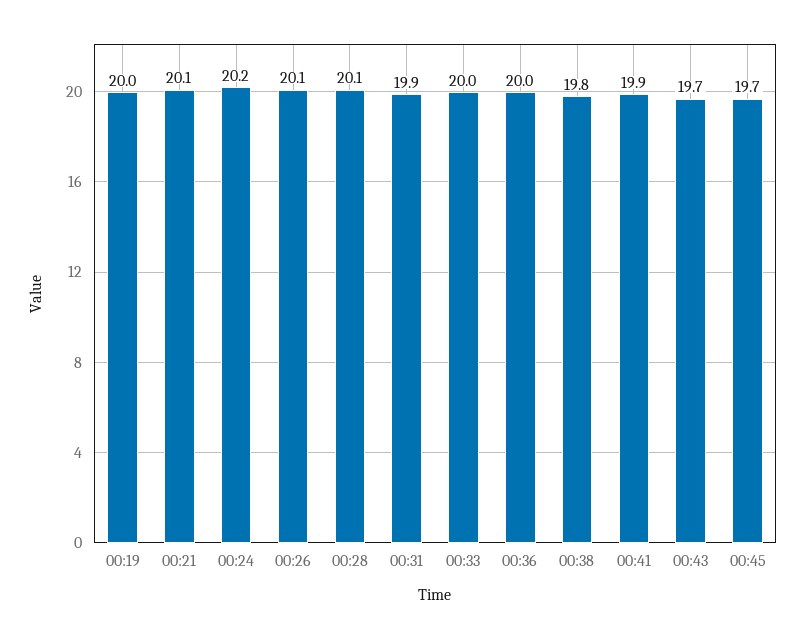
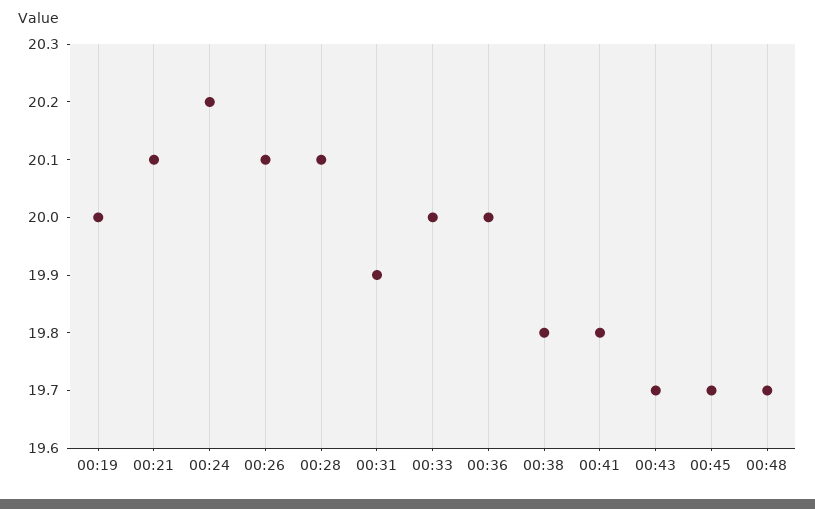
00:41: 19.9 -> 19.8
00:48: none -> 19.7

